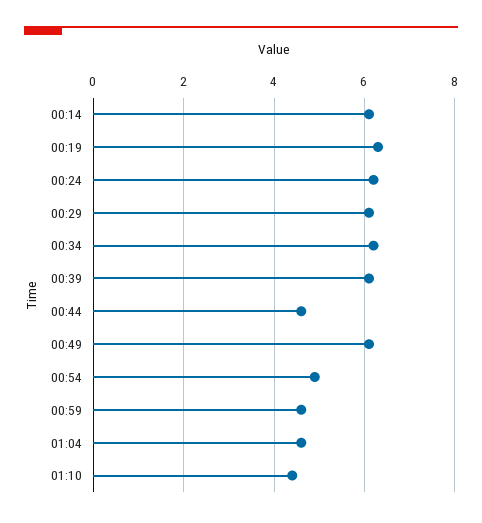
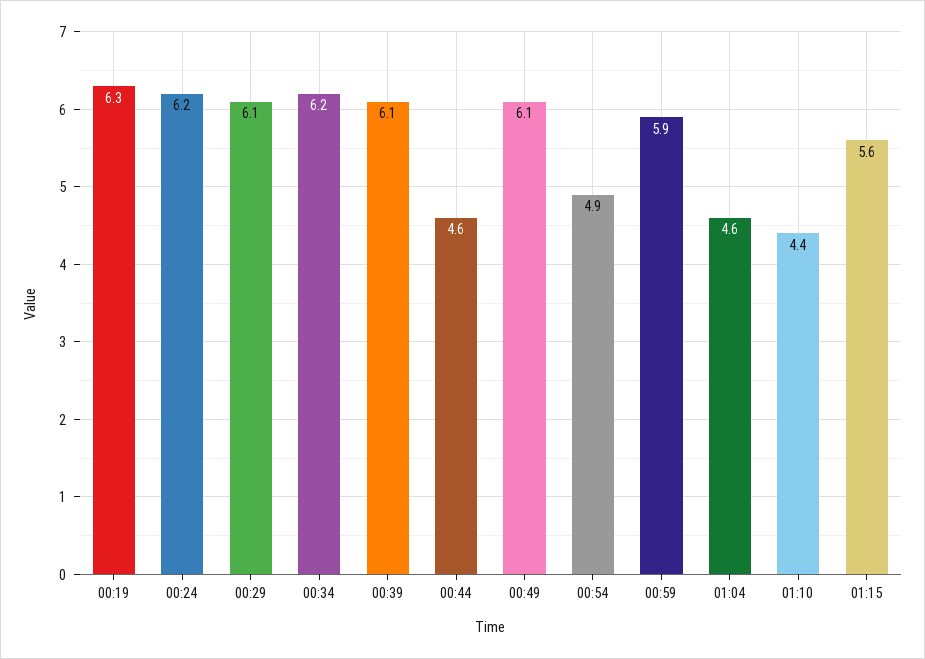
00:14: 6 -> none
00:59: 4.5 -> 5.9
01:15: none -> 5.6

